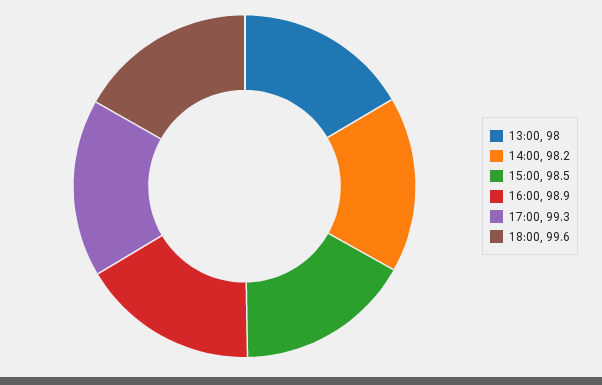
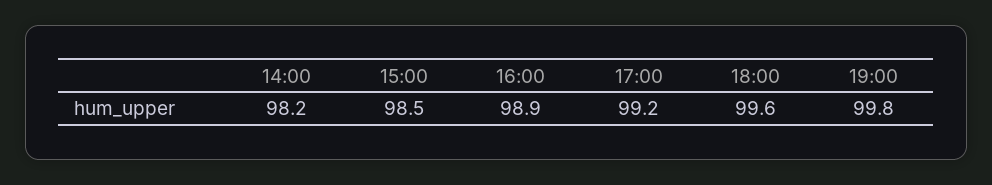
13:00: 98 -> none
17:00: 99.3 -> 99.2
19:00: none -> 99.8

